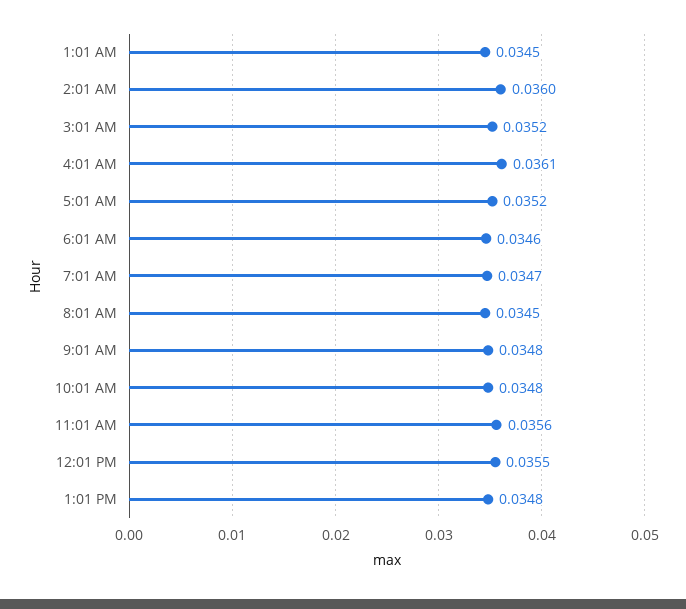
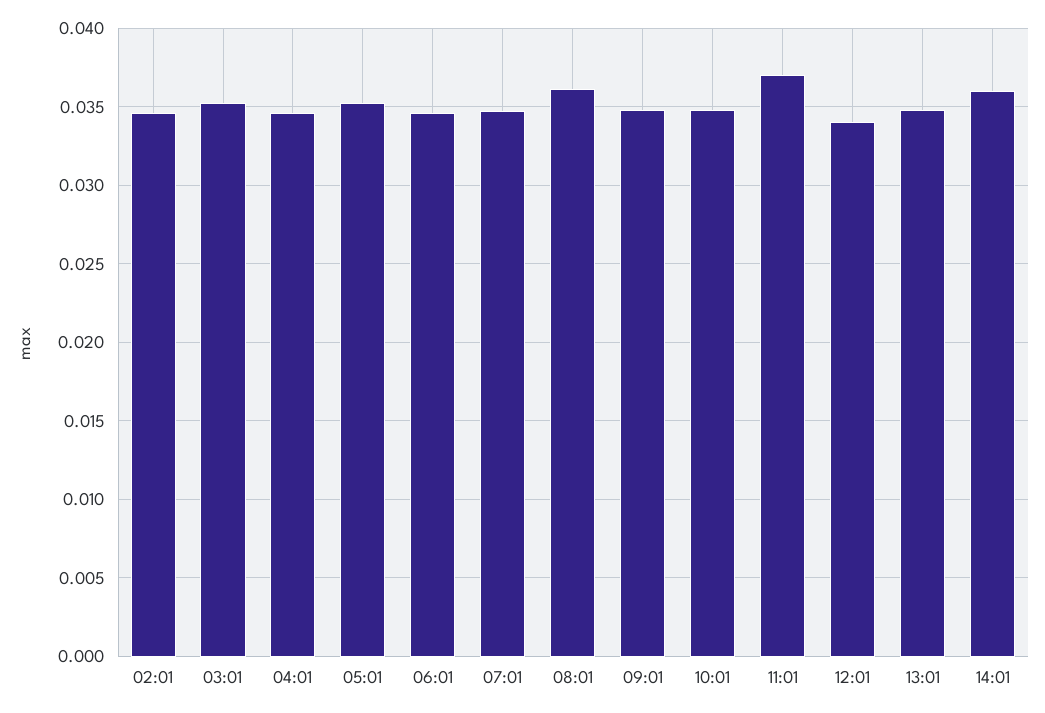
1:01 AM: 0.0345 -> none
2:01 AM: 0.036 -> 0.0345
4:01 AM: 0.0361 -> 0.0345
8:01 AM: 0.0345 -> 0.036
11:01 AM: 0.0356 -> 0.037
12:01 PM: 0.0355 -> 0.034
14:01: none -> 0.036

